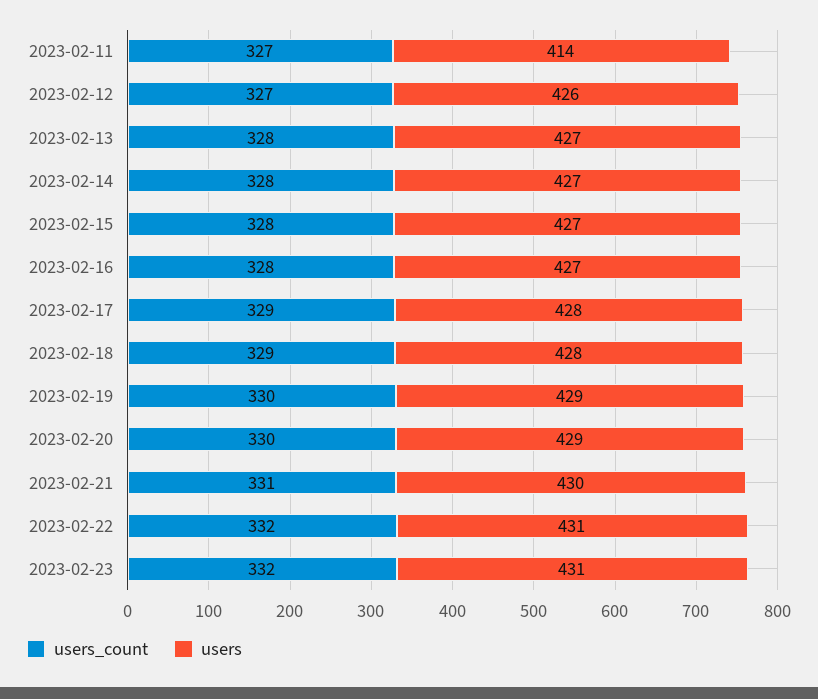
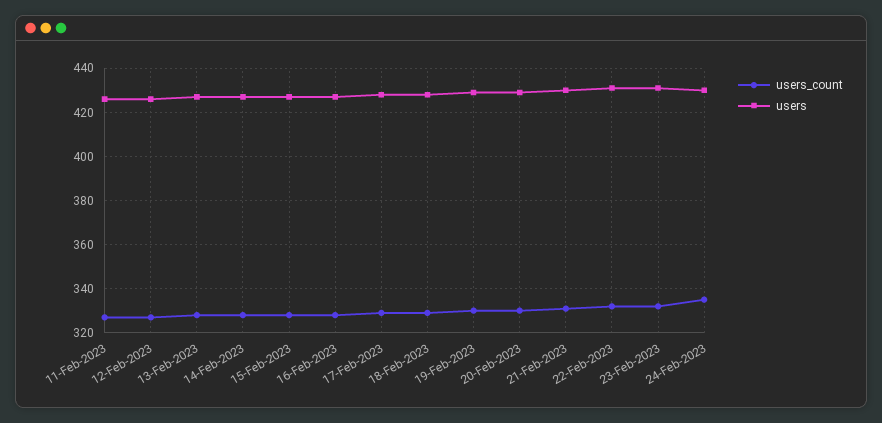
users, 2023-02-11: 414 -> 425
users_count, 24-Feb-2023: none -> 335
users, 24-Feb-2023: none -> 430

